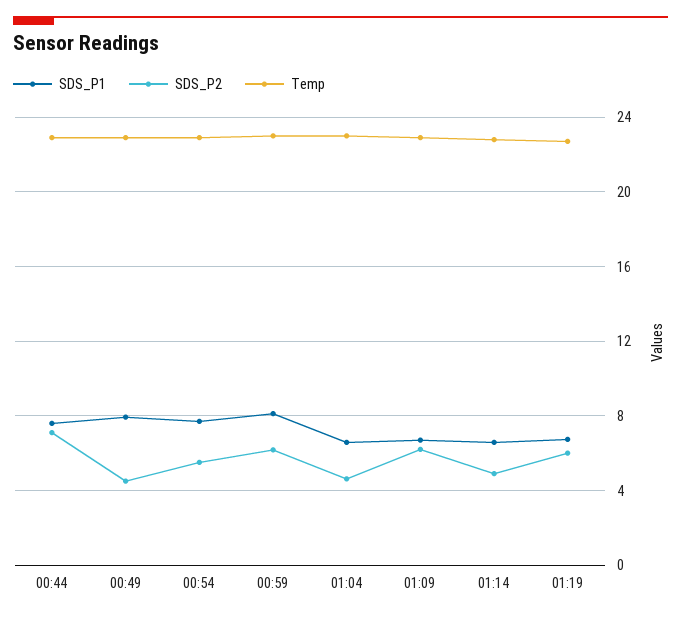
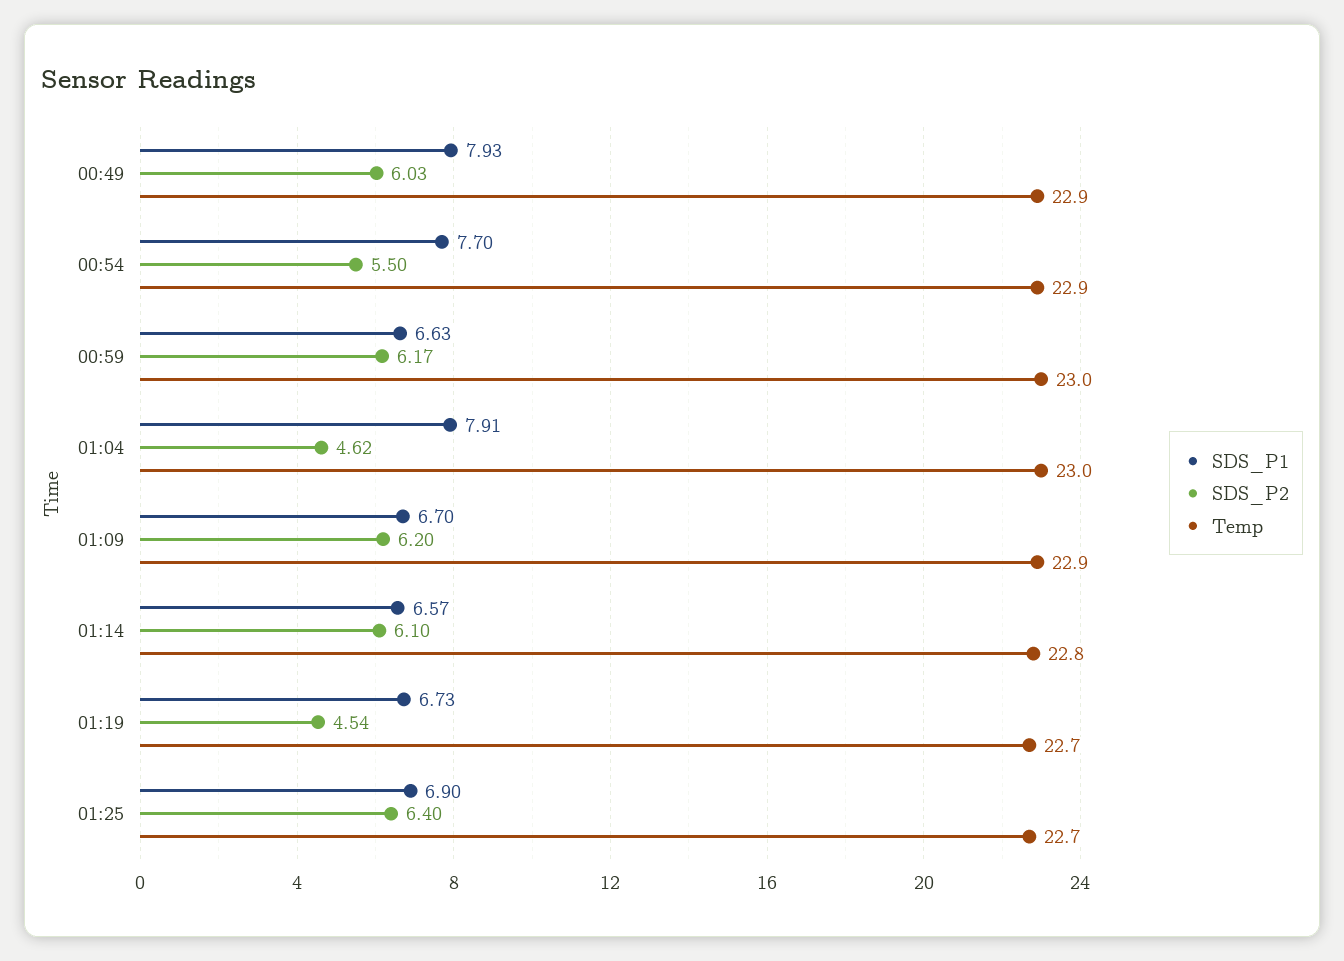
SDS_P1, 00:44: 7.5 -> none
SDS_P2, 00:44: 7 -> none
Temp, 00:44: 23 -> none
SDS_P2, 00:49: 4.5 -> 6.03
SDS_P1, 00:59: 8 -> 6.63
SDS_P1, 01:04: 6.5 -> 7.91
SDS_P2, 01:14: 5 -> 6.1
SDS_P2, 01:19: 6 -> 4.54
SDS_P1, 01:25: none -> 6.9
SDS_P2, 01:25: none -> 6.4
Temp, 01:25: none -> 22.7

